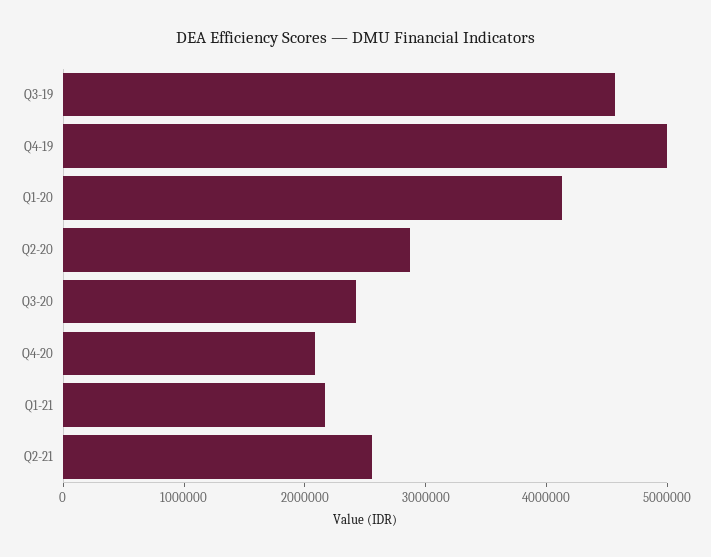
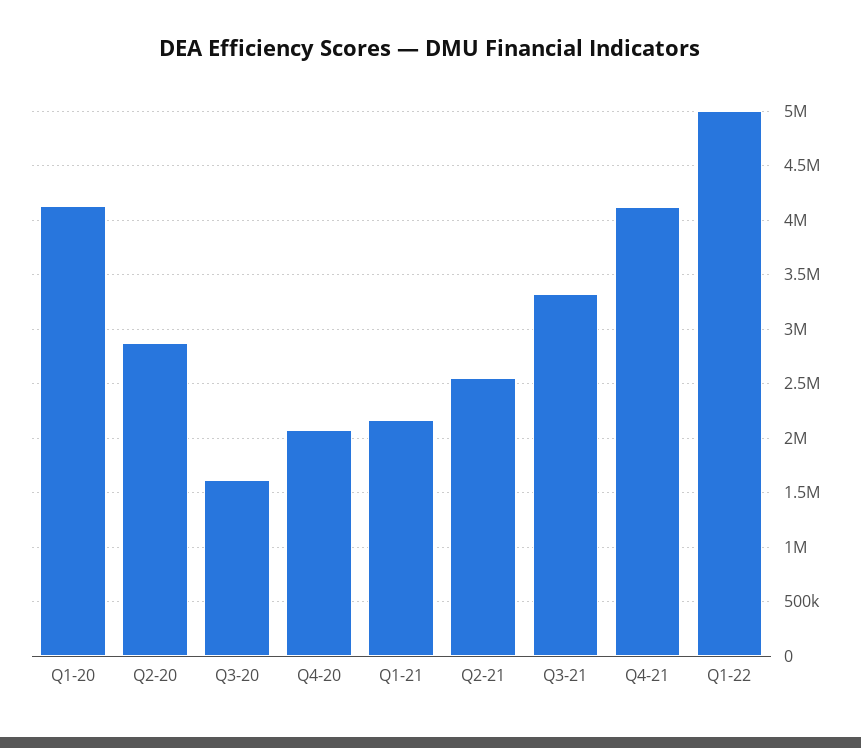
Q3-19: 4600000 -> none
Q4-19: 5000000 -> none
Q3-20: 2400000 -> 1600000
Q3-21: none -> 3300000
Q4-21: none -> 4100000
Q1-22: none -> 5000000

